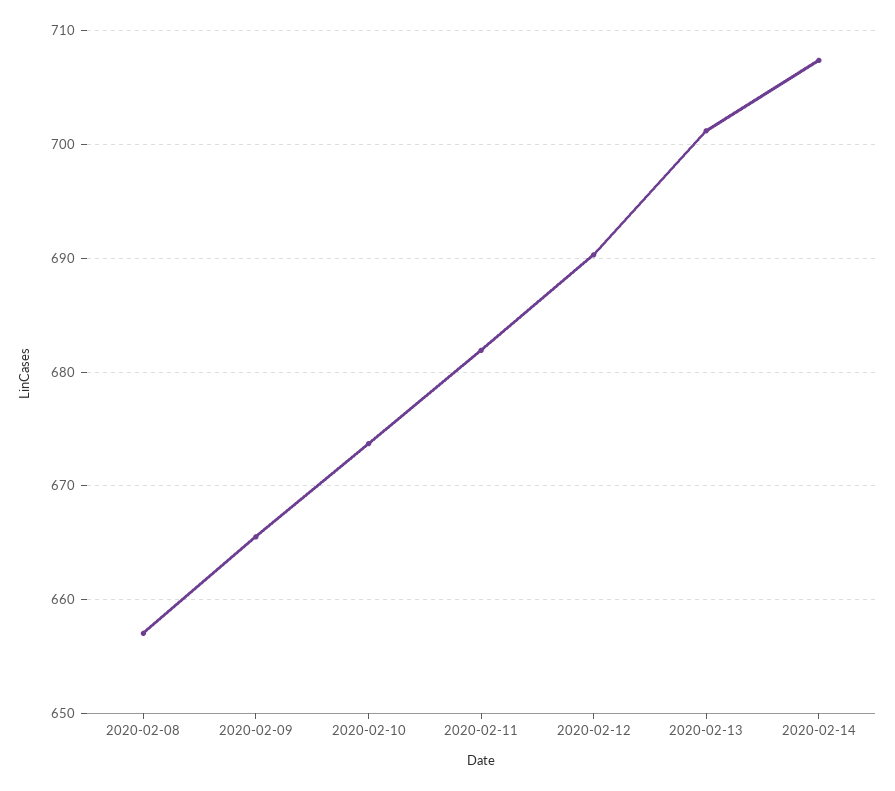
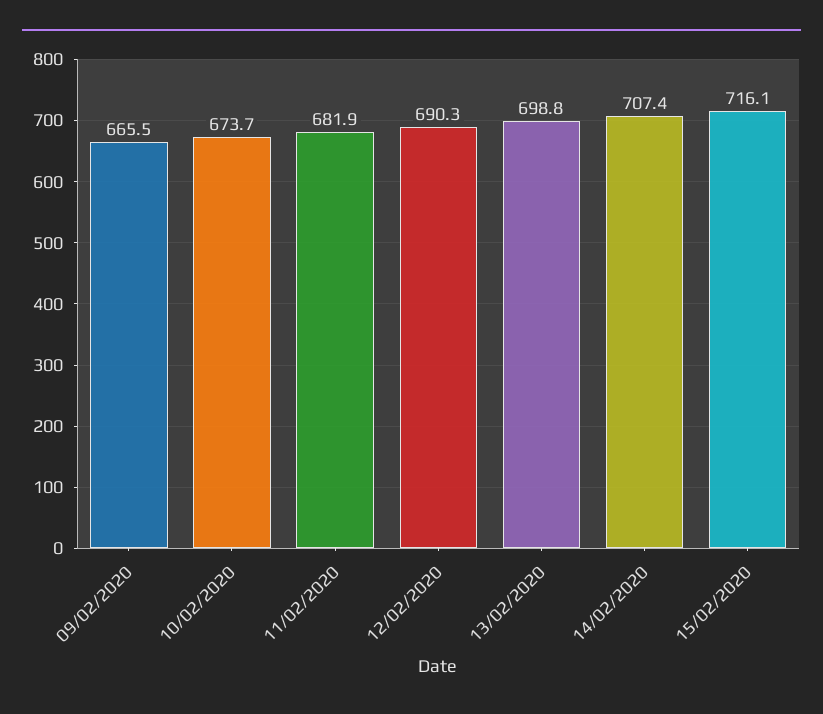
2020-02-08: 657 -> none
2020-02-13: 701 -> 698.8
15/02/2020: none -> 716.1

